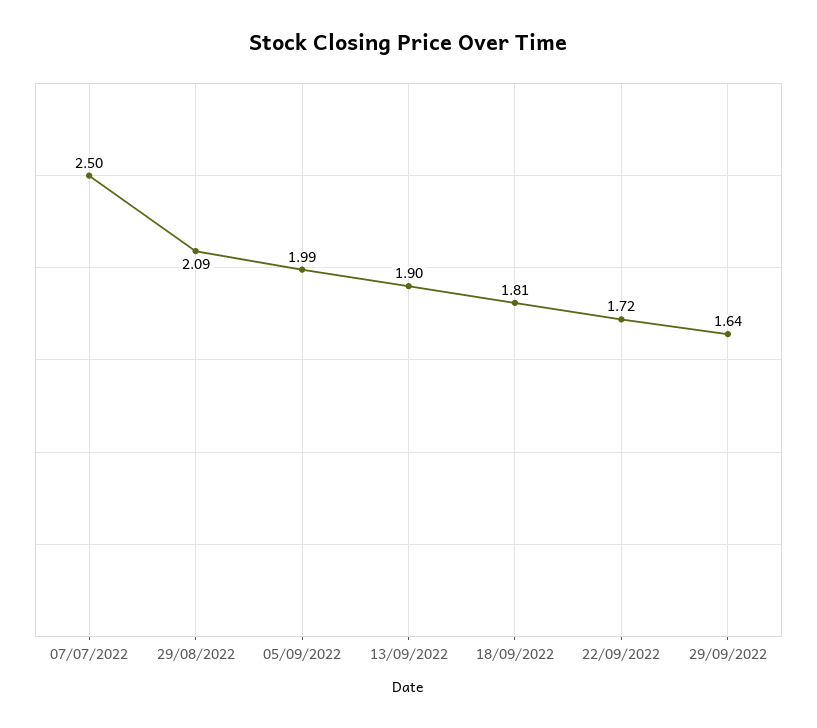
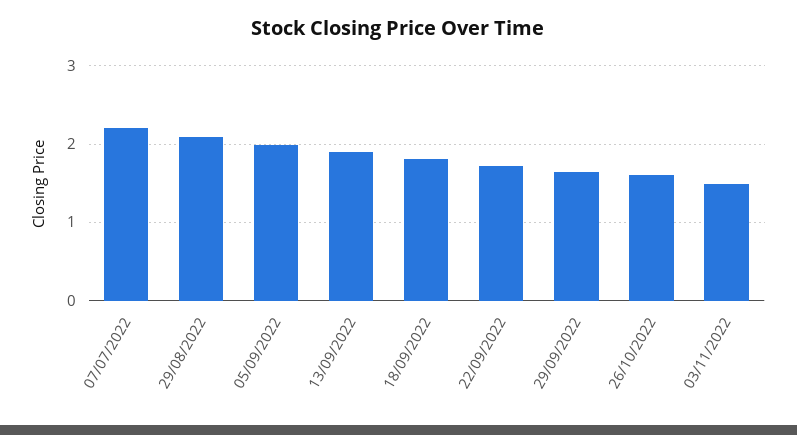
07/07/2022: 2.5 -> 2.2
26/10/2022: none -> 1.6
03/11/2022: none -> 1.5

